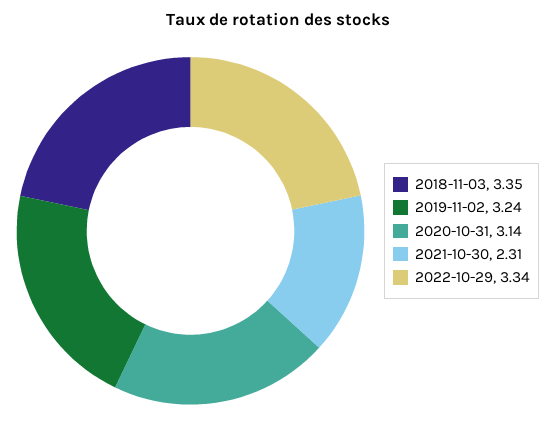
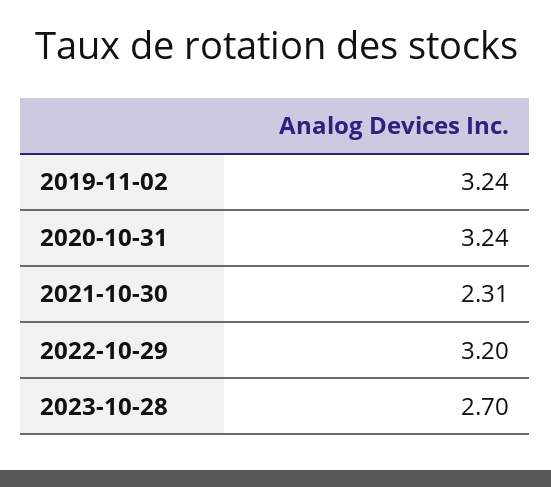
2018-11-03: 3.35 -> none
2020-10-31: 3.14 -> 3.24
2022-10-29: 3.34 -> 3.2
2023-10-28: none -> 2.7

